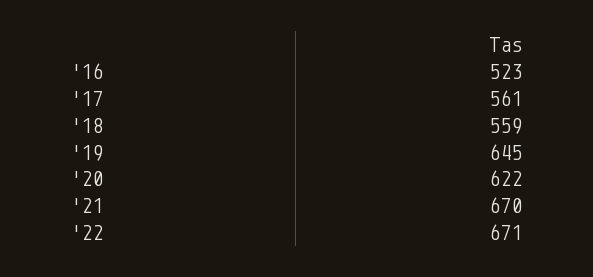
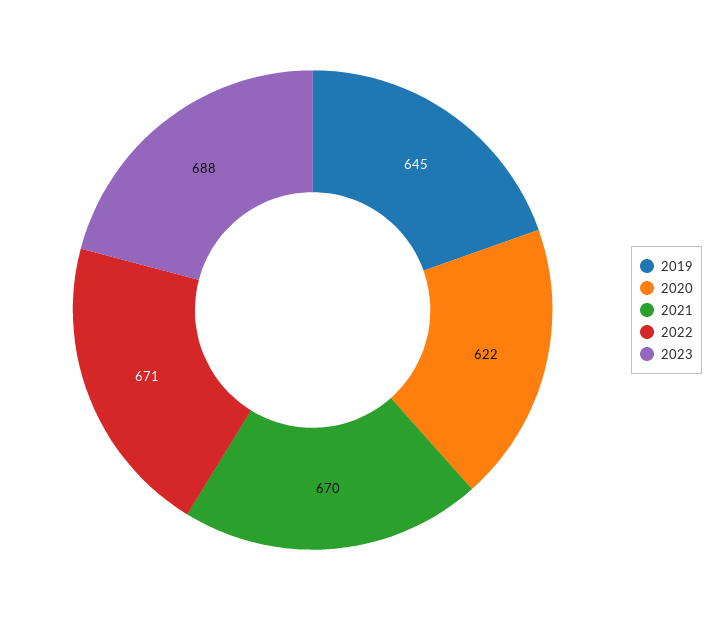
'16: 523 -> none
'17: 561 -> none
'18: 559 -> none
2023: none -> 688

